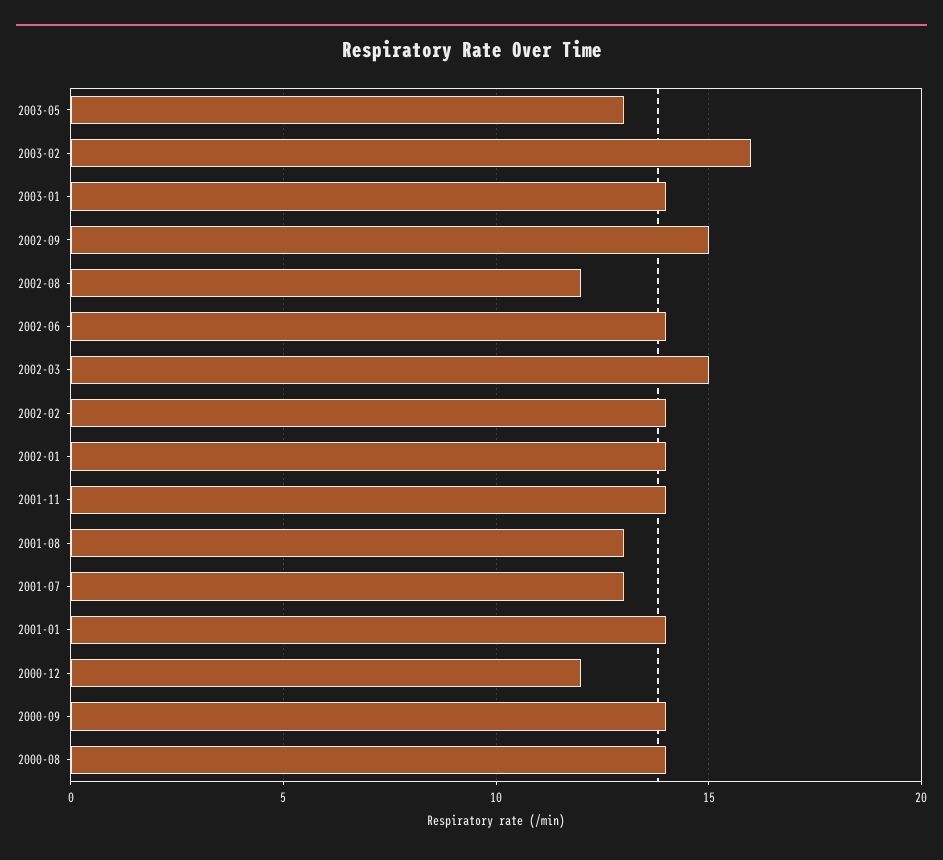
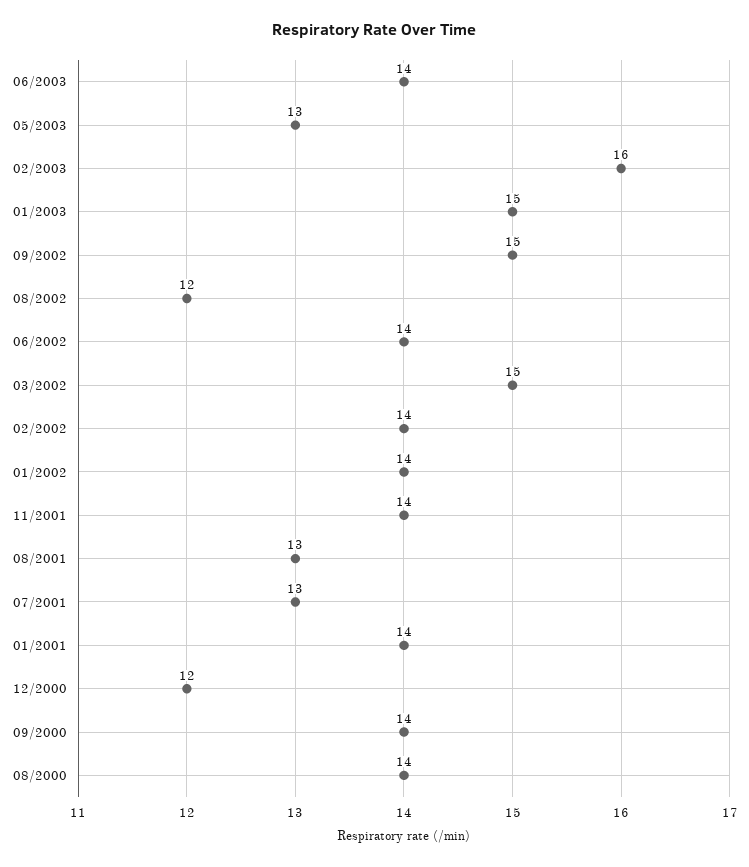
2003-01: 14 -> 15
06/2003: none -> 14

